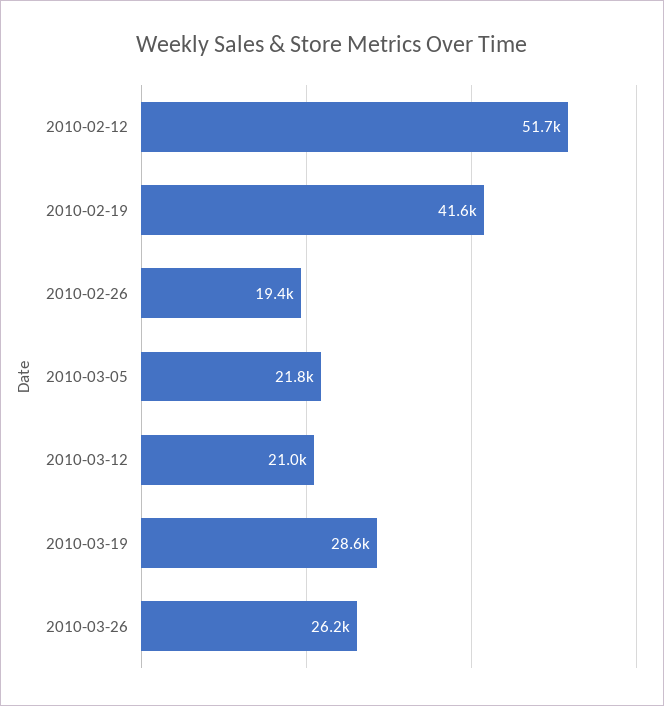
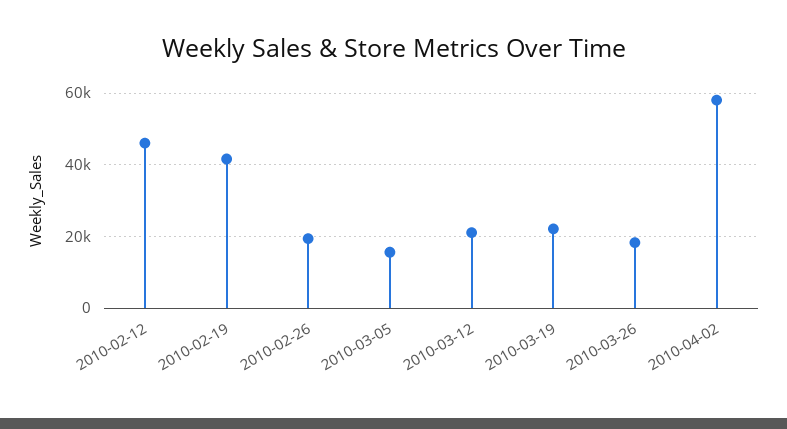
2010-02-12: 51700 -> 46000
2010-03-05: 21800 -> 16000
2010-03-19: 28600 -> 22000
2010-03-26: 26200 -> 18000
2010-04-02: none -> 58000

